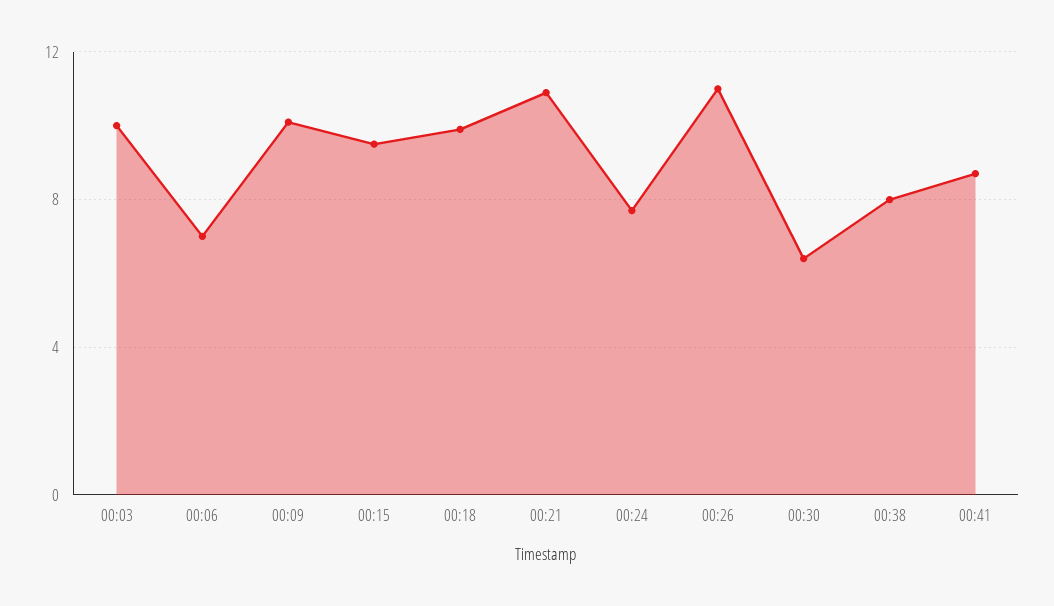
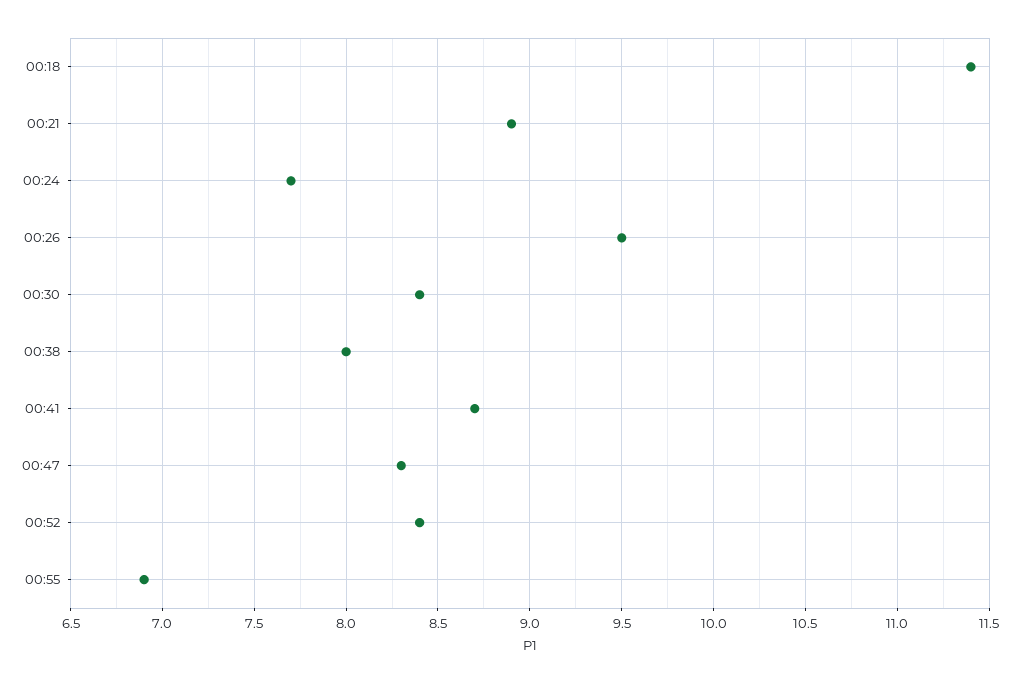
00:03: 10 -> none
00:06: 7 -> none
00:09: 10 -> none
00:15: 9.5 -> none
00:18: 10 -> 11.4
00:21: 11 -> 8.9
00:26: 11 -> 9.5
00:30: 6.5 -> 8.4
00:47: none -> 8.3
00:52: none -> 8.4
00:55: none -> 6.9

